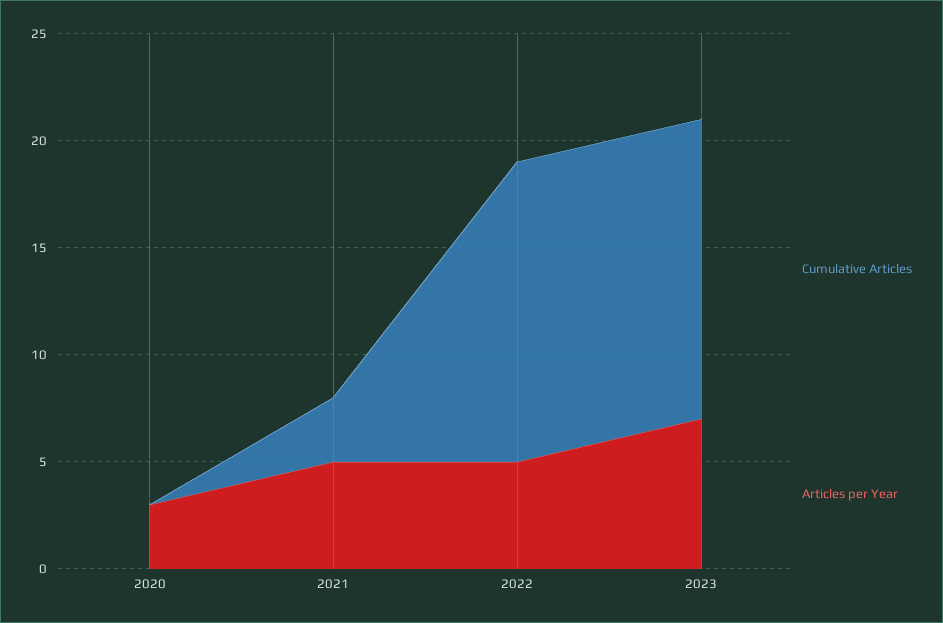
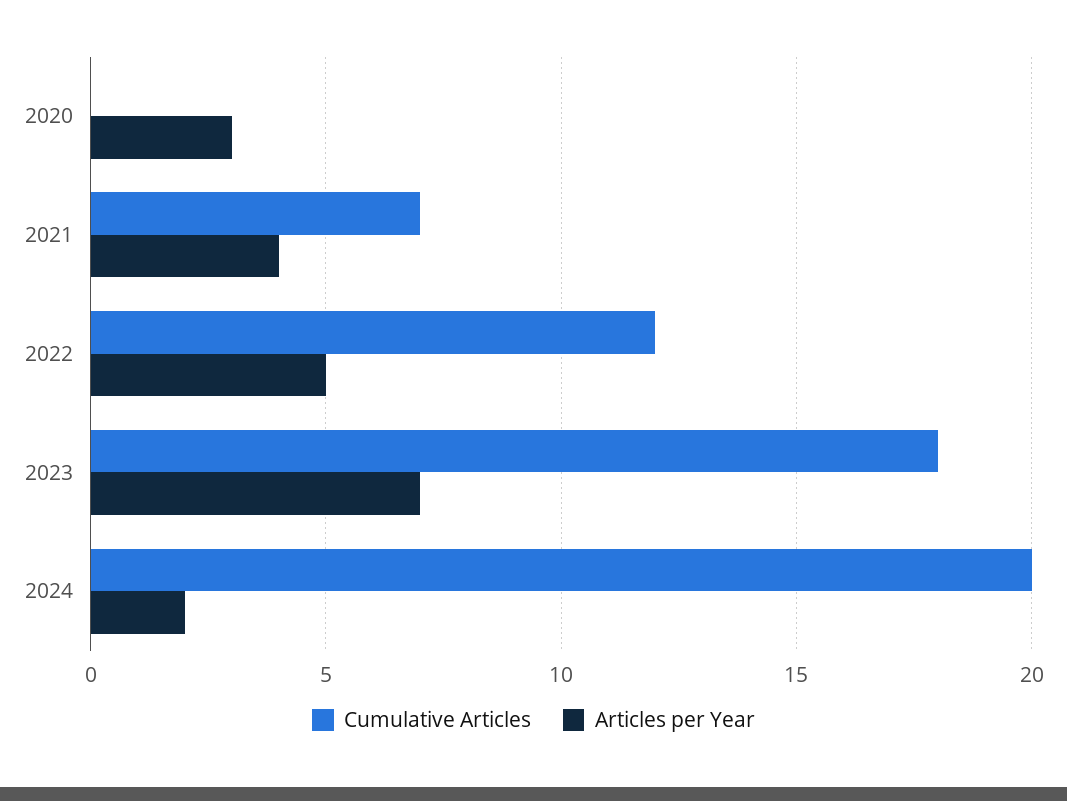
Cumulative Articles, 2021: 3 -> 7
Articles per Year, 2021: 5 -> 4
Cumulative Articles, 2022: 14 -> 12
Cumulative Articles, 2023: 14 -> 18
Cumulative Articles, 2024: none -> 20
Articles per Year, 2024: none -> 2

